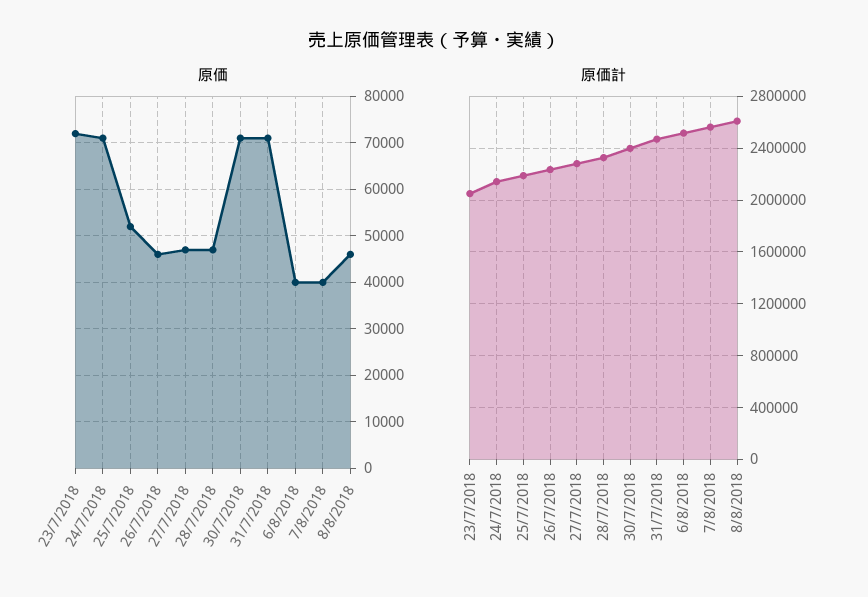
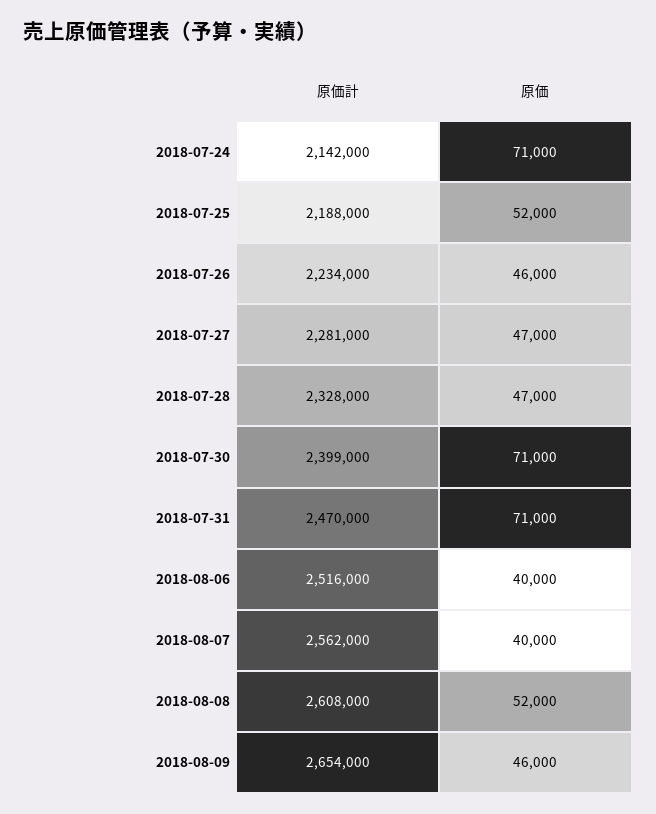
原価, 23/7/2018: 72000 -> none
原価, 8/8/2018: 46000 -> 52000
原価計, 23/7/2018: 2050000 -> none
原価計, 2018-08-09: none -> 2654000
原価, 2018-08-09: none -> 46000

